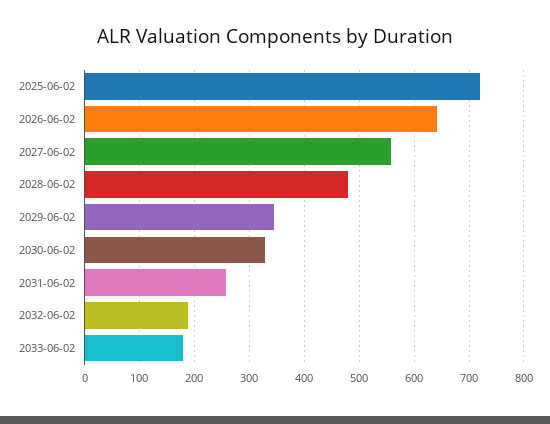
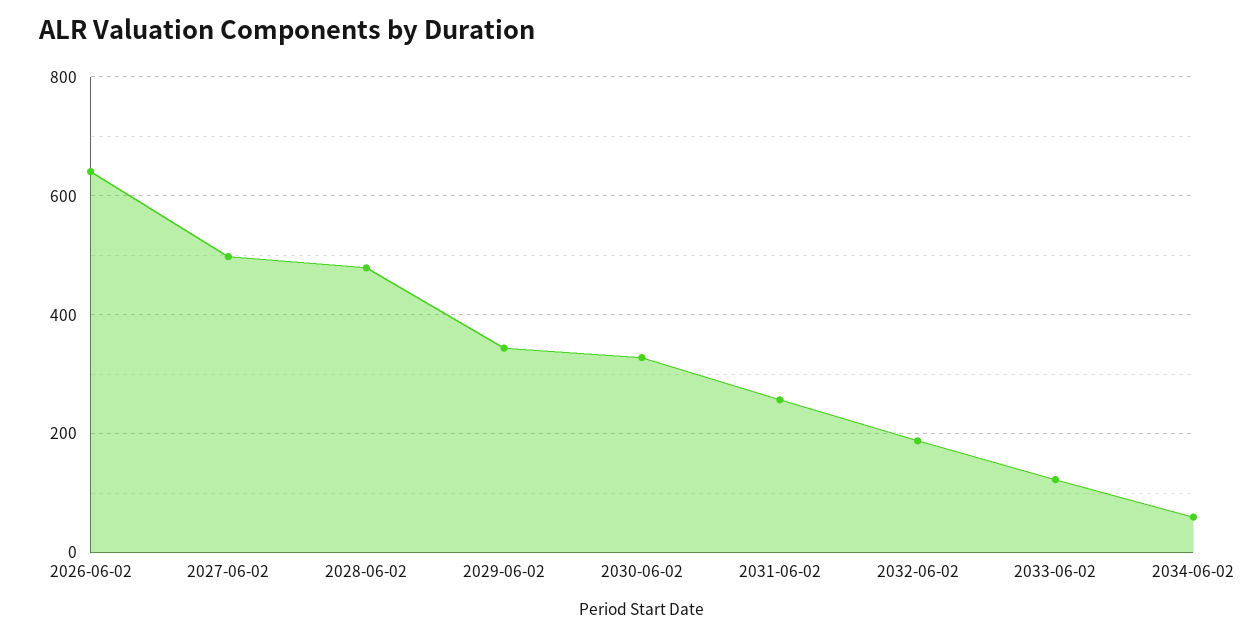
2025-06-02: 720 -> none
2027-06-02: 560 -> 500
2033-06-02: 180 -> 120
2034-06-02: none -> 60

